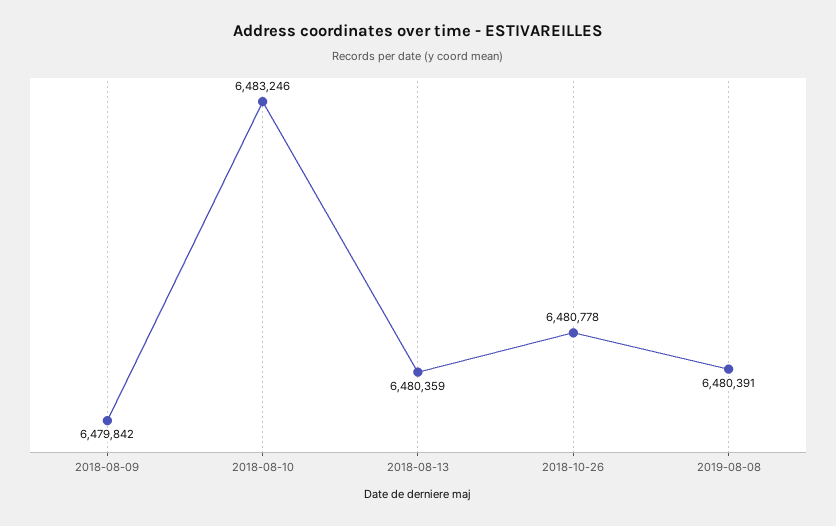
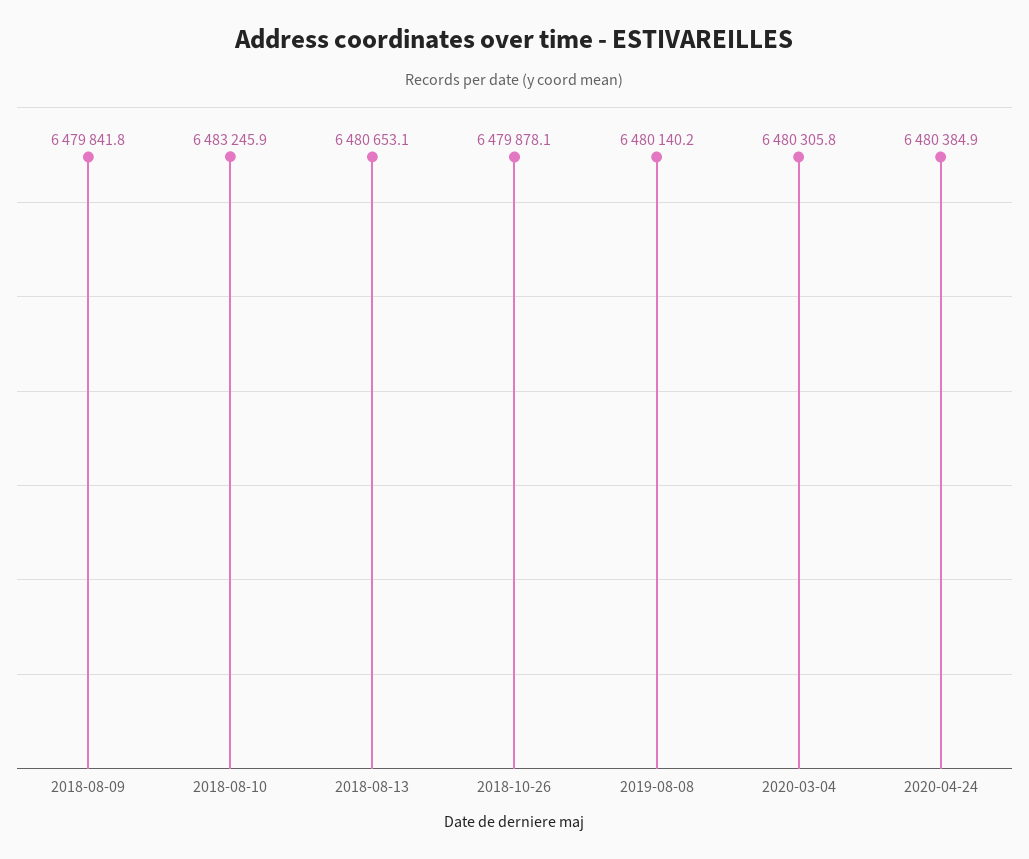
2018-08-13: 6480359 -> 6480653.1
2018-10-26: 6480778 -> 6479878.1
2019-08-08: 6480391 -> 6480140.2
2020-03-04: none -> 6480305.8
2020-04-24: none -> 6480384.9

